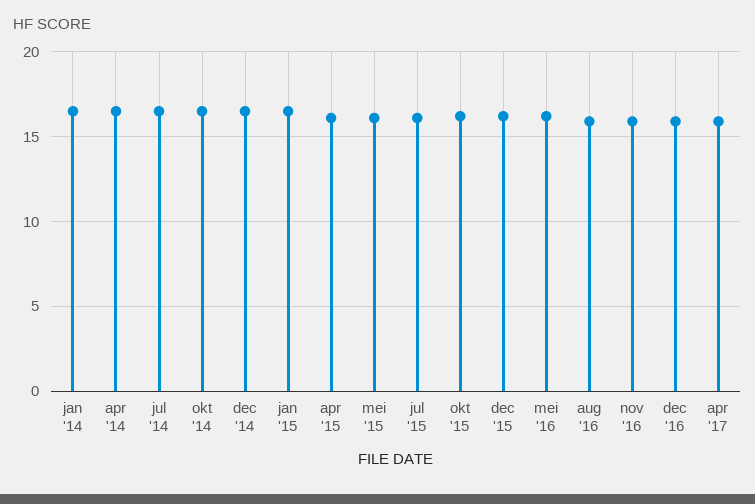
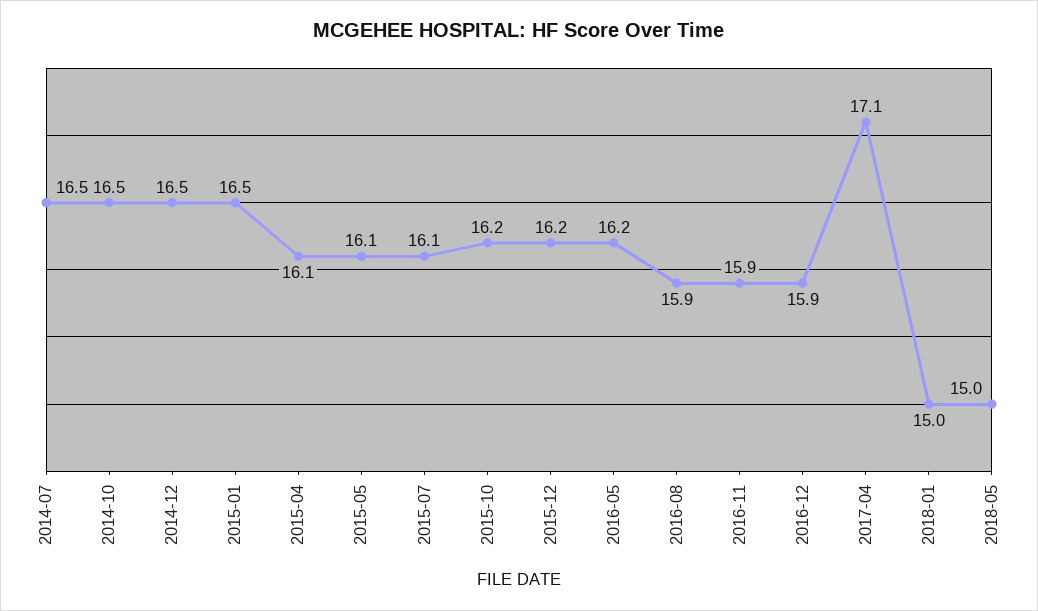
jan '14: 16.5 -> none
apr '14: 16.5 -> none
apr '17: 16 -> 17.1
2018-01: none -> 15
2018-05: none -> 15

